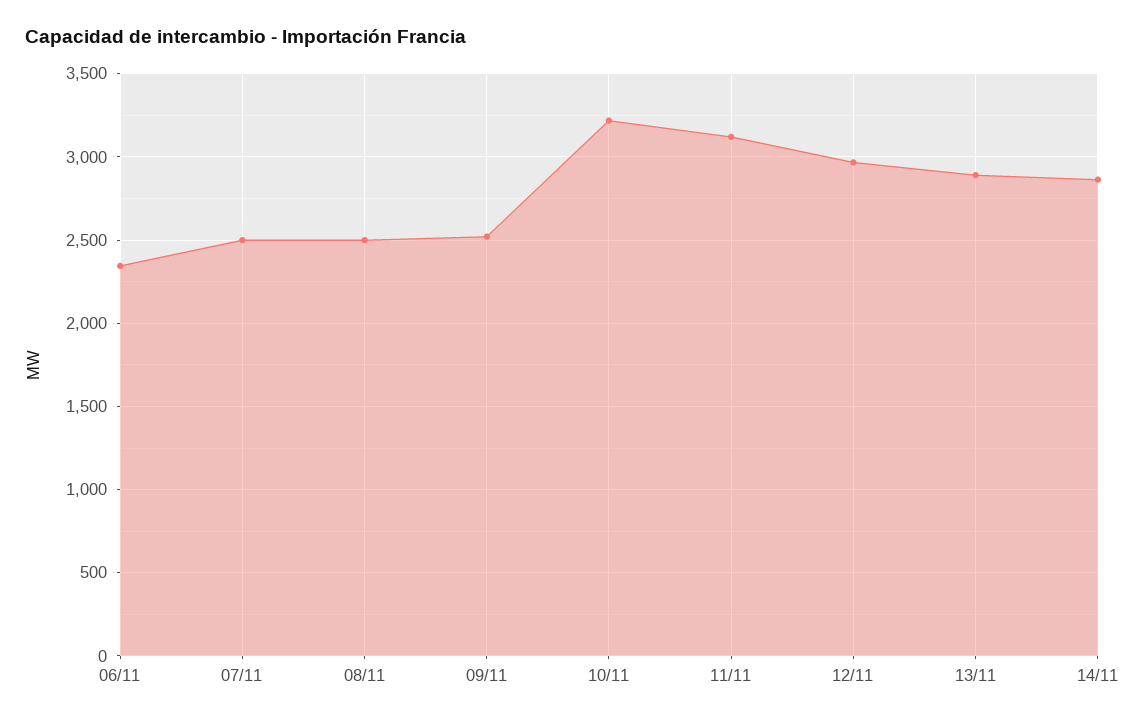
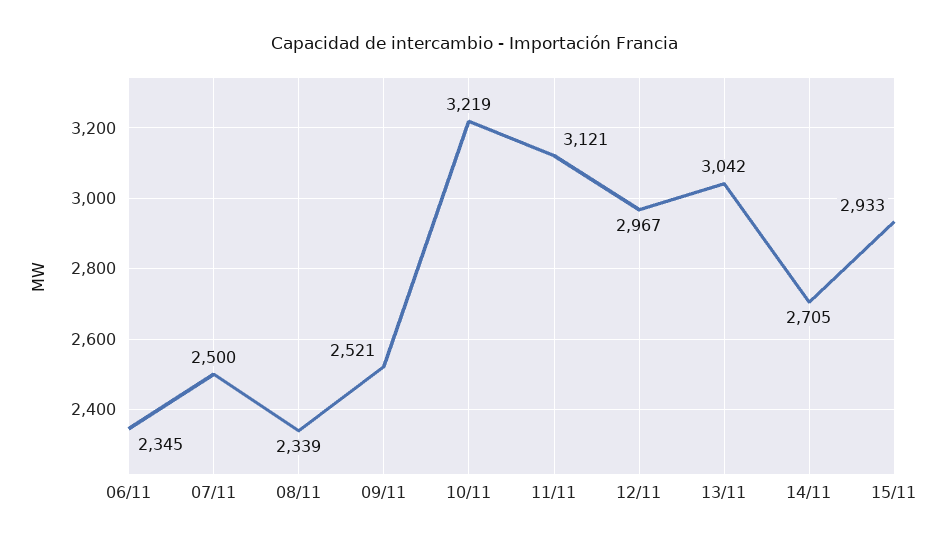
08/11: 2500 -> 2339
13/11: 2900 -> 3042
14/11: 2850 -> 2705
15/11: none -> 2933

